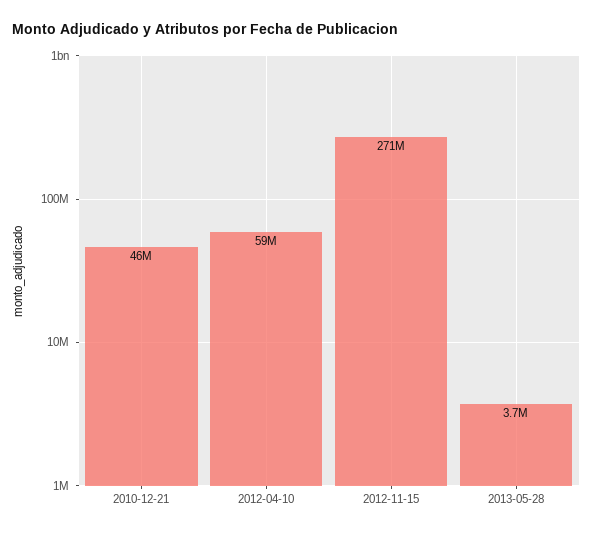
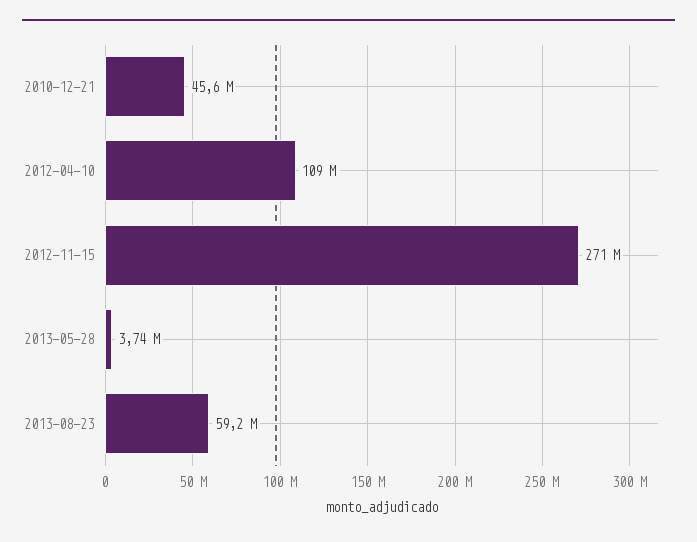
2012-04-10: 59000000 -> 109000000
2013-08-23: none -> 59200000

